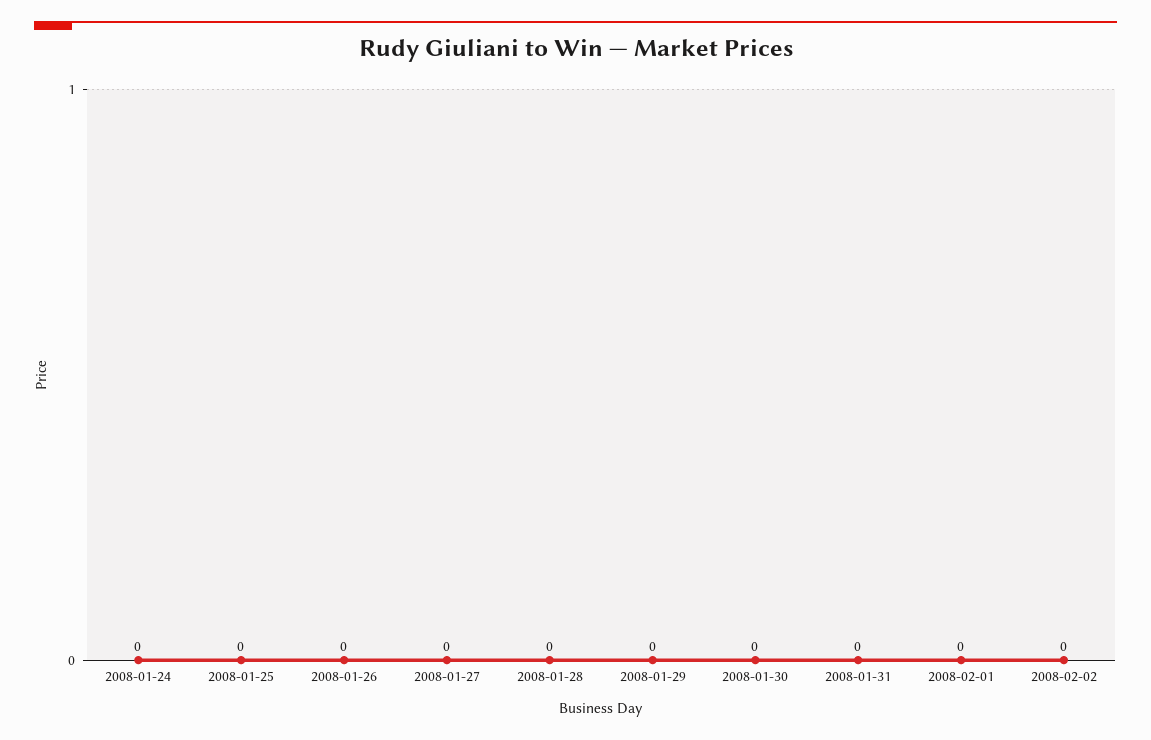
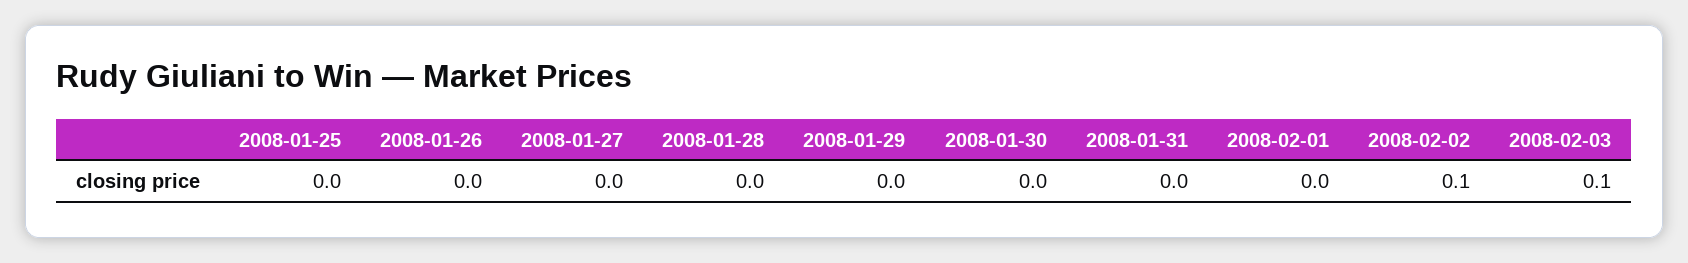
2008-01-24: 0 -> none
2008-02-02: 0 -> 0.1
2008-02-03: none -> 0.1

